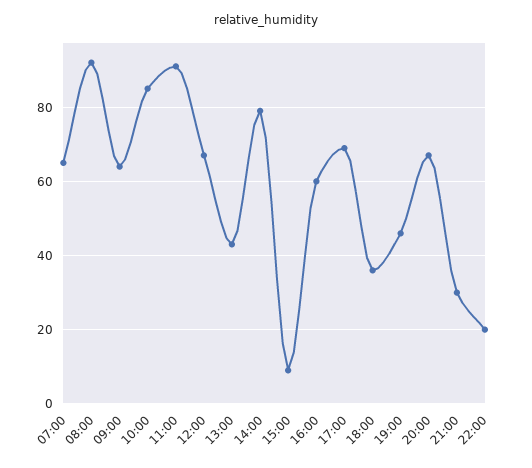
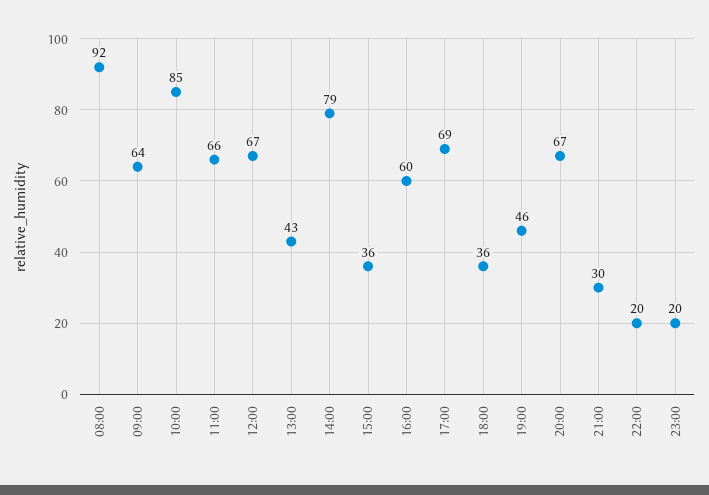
07:00: 65 -> none
11:00: 90 -> 66
15:00: 10 -> 36
23:00: none -> 20

